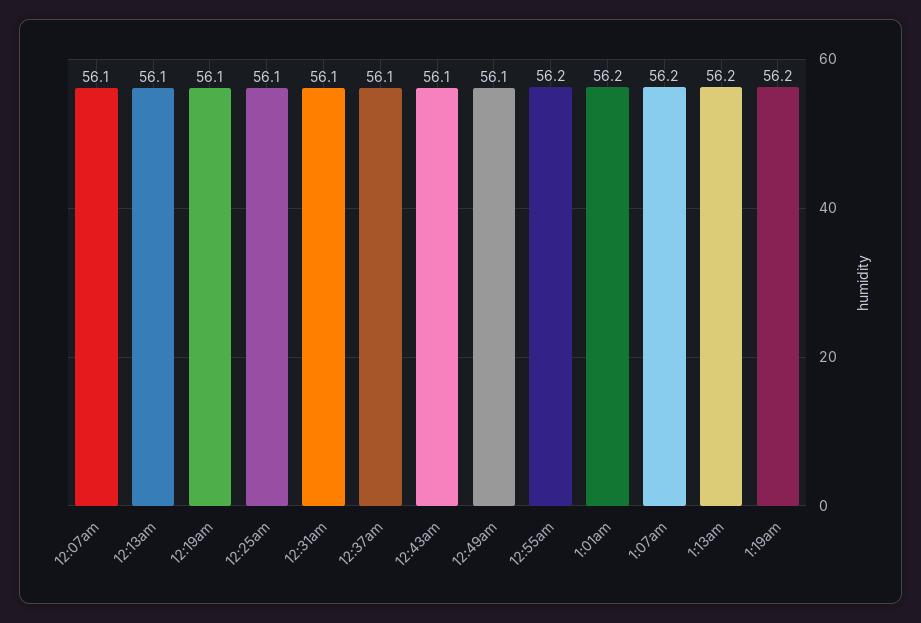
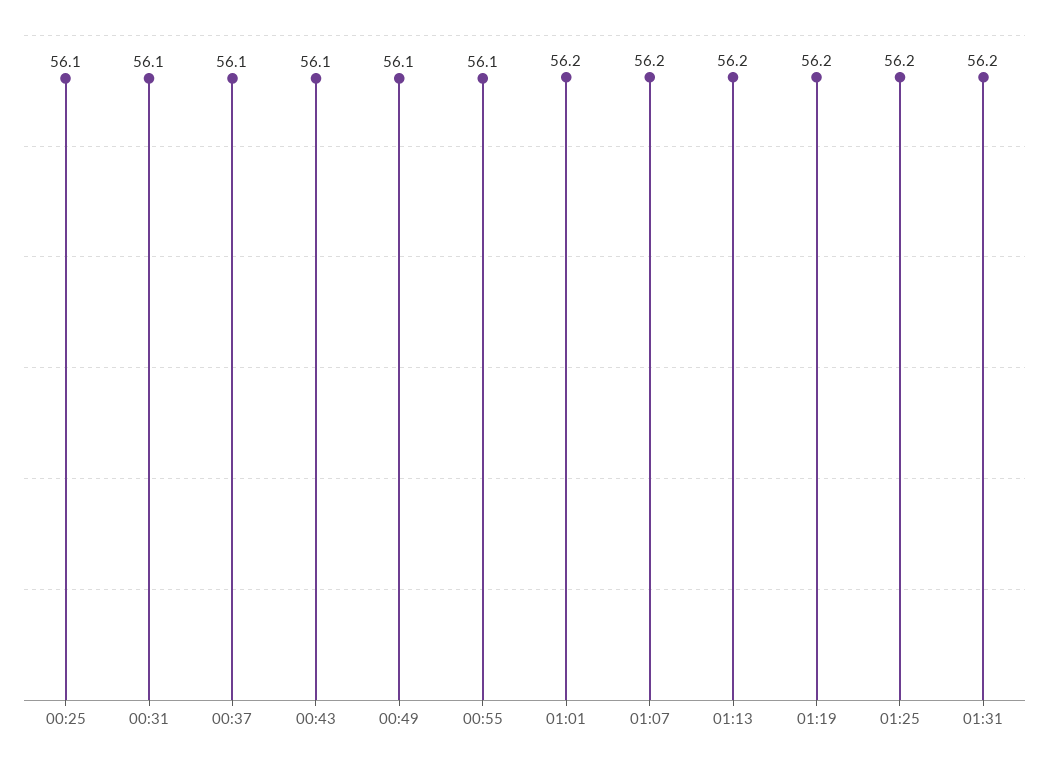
12:07am: 56.1 -> none
12:13am: 56.1 -> none
12:19am: 56.1 -> none
12:55am: 56.2 -> 56.1
01:25: none -> 56.2
01:31: none -> 56.2

